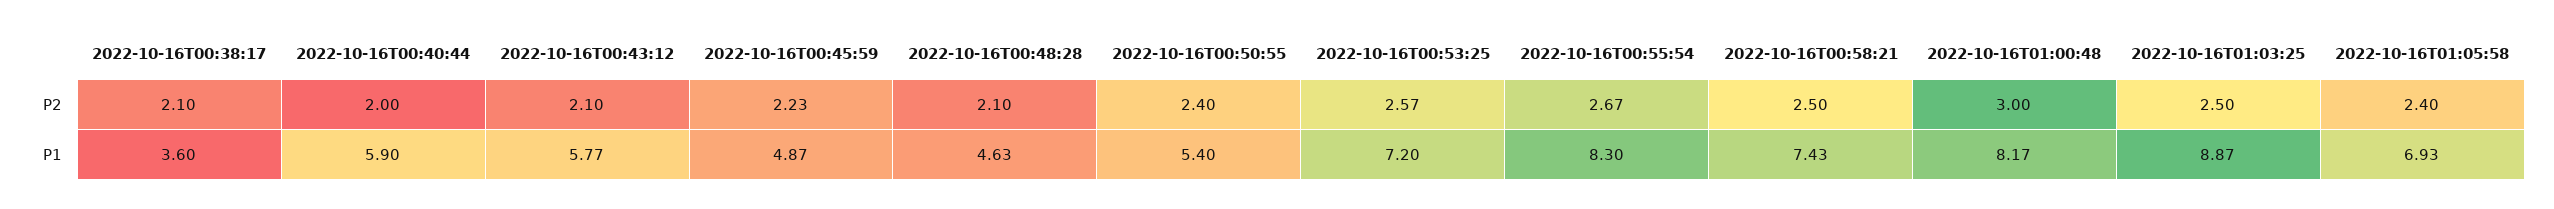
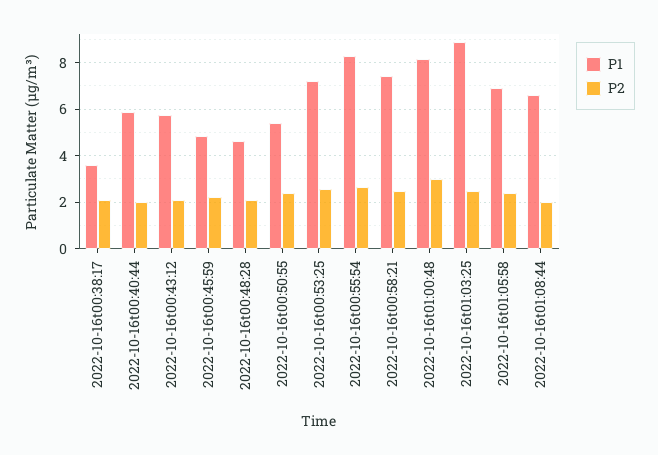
P1, 2022-10-16t01:08:44: none -> 6.5
P2, 2022-10-16t01:08:44: none -> 2

